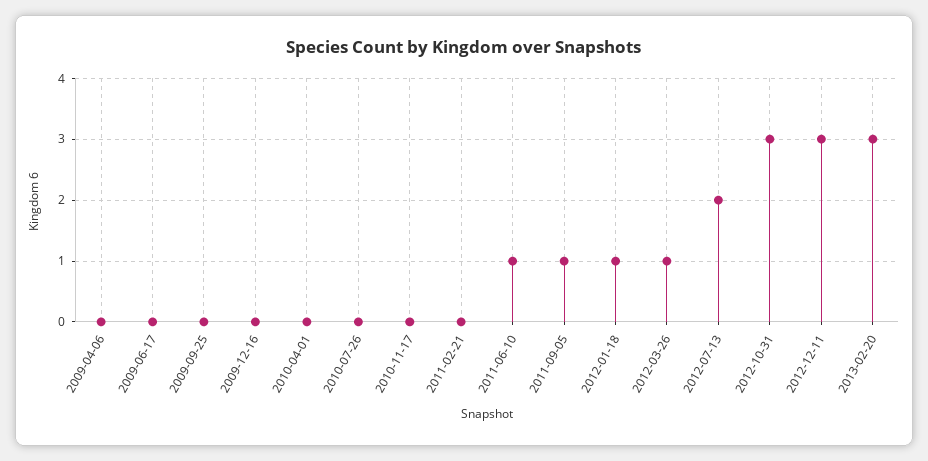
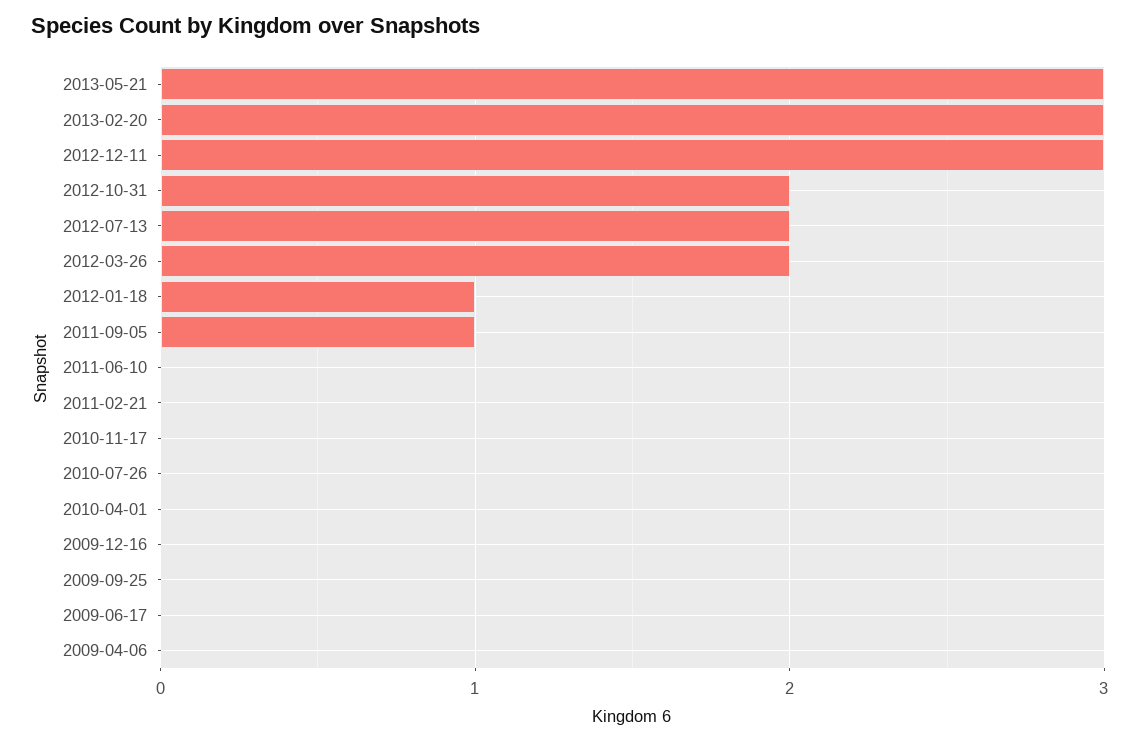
2011-06-10: 1 -> 0
2012-03-26: 1 -> 2
2012-10-31: 3 -> 2
2013-05-21: none -> 3

